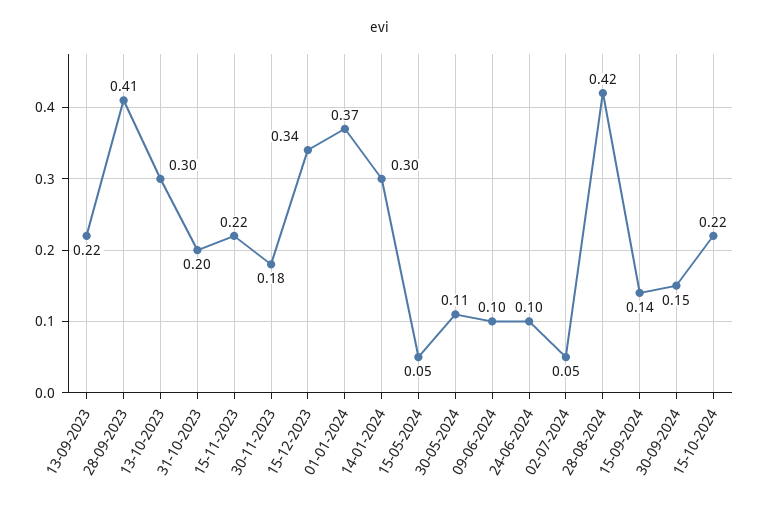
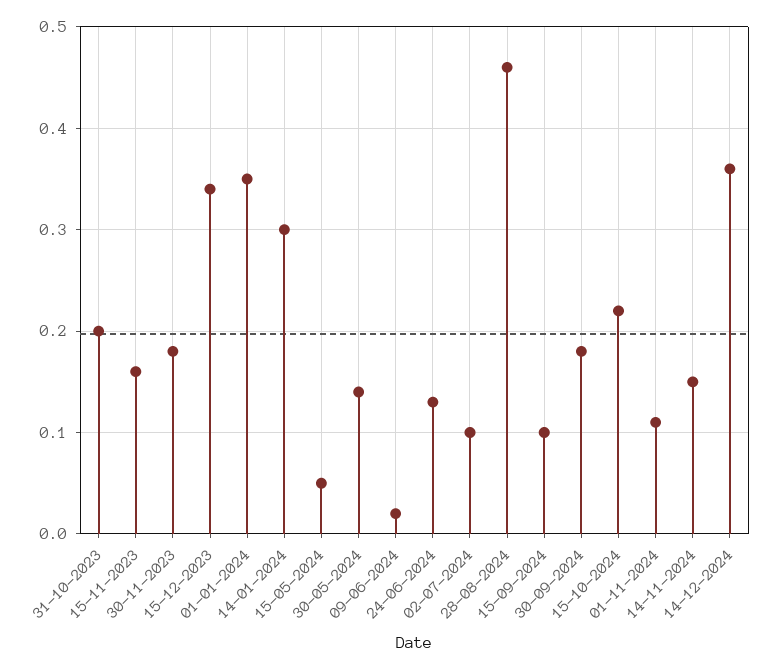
13-09-2023: 0.22 -> none
28-09-2023: 0.41 -> none
13-10-2023: 0.3 -> none
15-11-2023: 0.22 -> 0.16
01-01-2024: 0.37 -> 0.35
30-05-2024: 0.11 -> 0.14
09-06-2024: 0.1 -> 0.02
24-06-2024: 0.1 -> 0.13
02-07-2024: 0.05 -> 0.1
28-08-2024: 0.42 -> 0.46
15-09-2024: 0.14 -> 0.1
30-09-2024: 0.15 -> 0.18
01-11-2024: none -> 0.11
14-11-2024: none -> 0.15
14-12-2024: none -> 0.36

